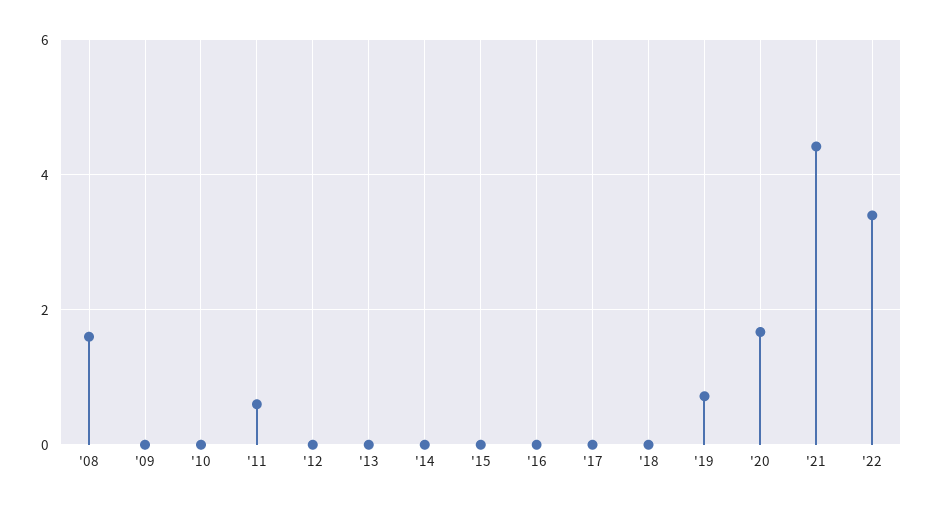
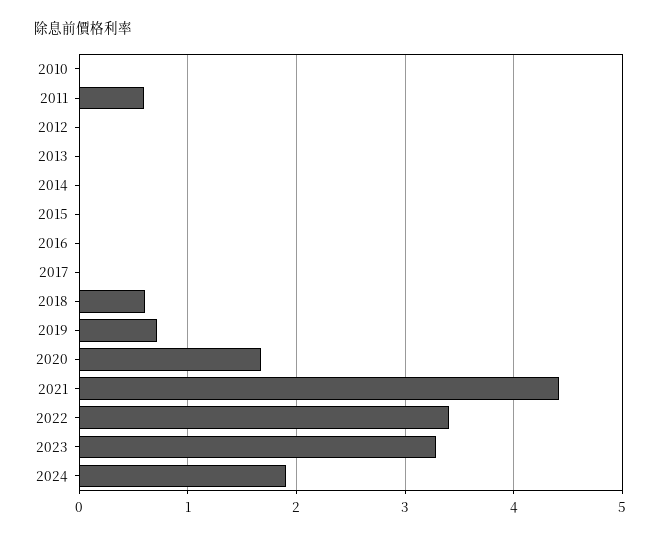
'08: 1.6 -> none
'09: 0 -> none
'18: 0 -> 0.6
2023: none -> 3.3
2024: none -> 1.9

